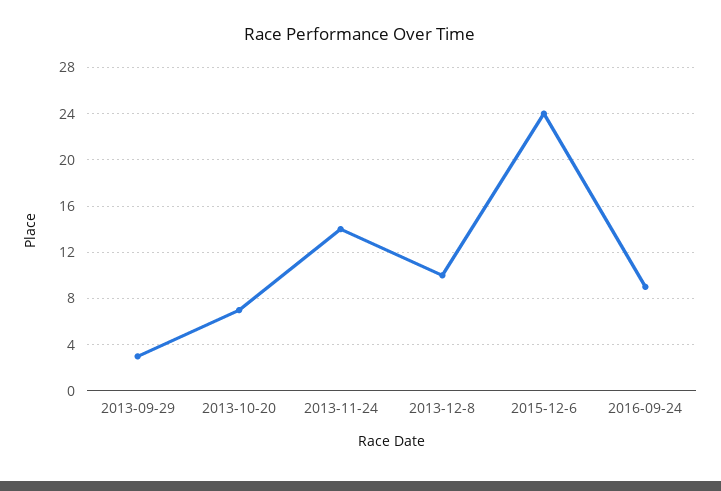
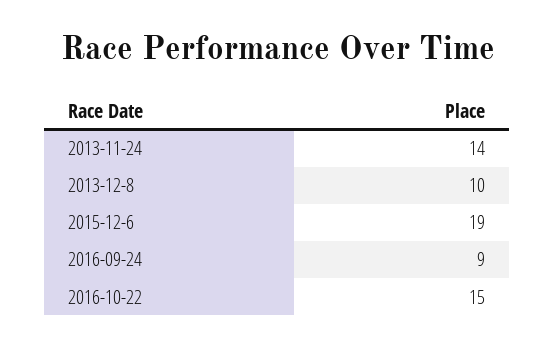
2013-09-29: 3 -> none
2013-10-20: 7 -> none
2015-12-6: 24 -> 19
2016-10-22: none -> 15

